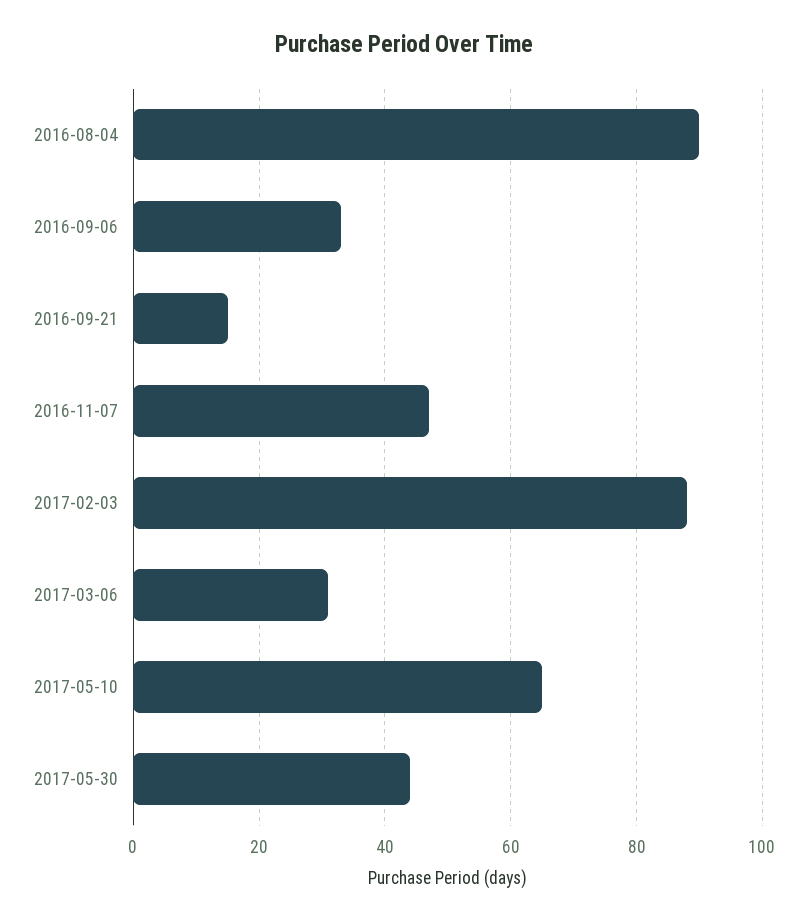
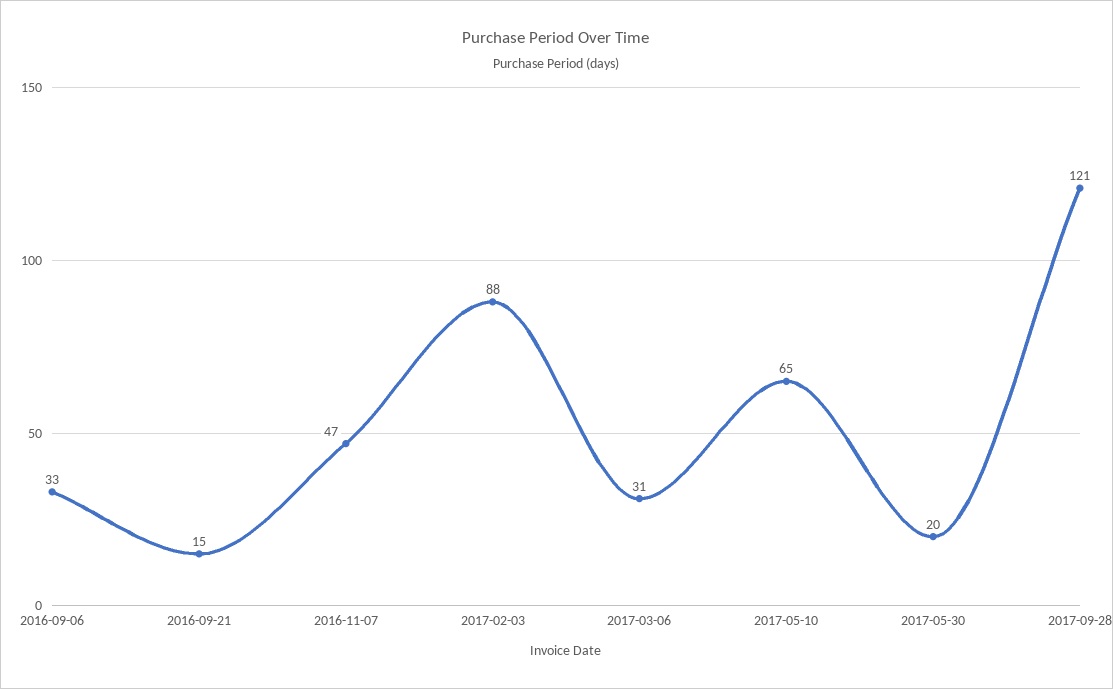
2016-08-04: 90 -> none
2017-05-30: 45 -> 20
2017-09-28: none -> 121

